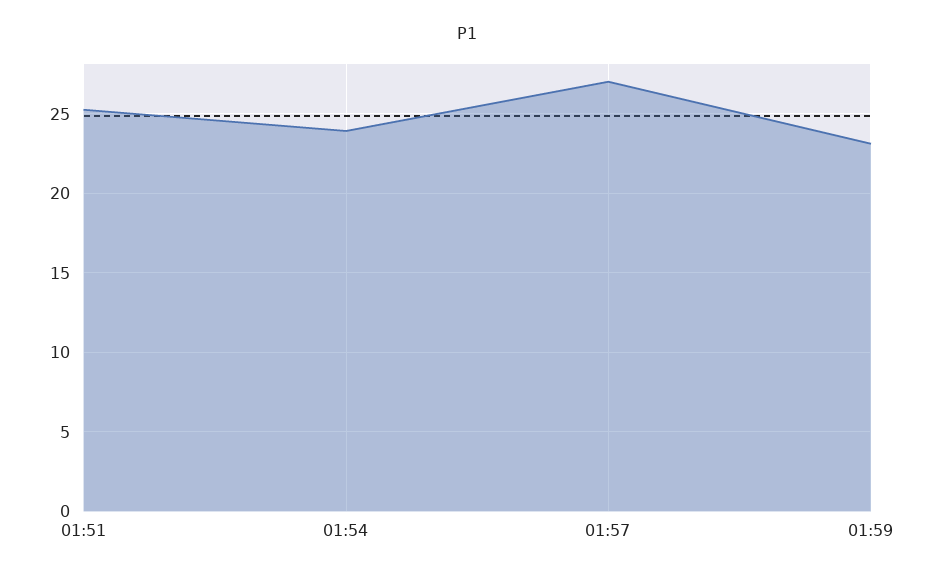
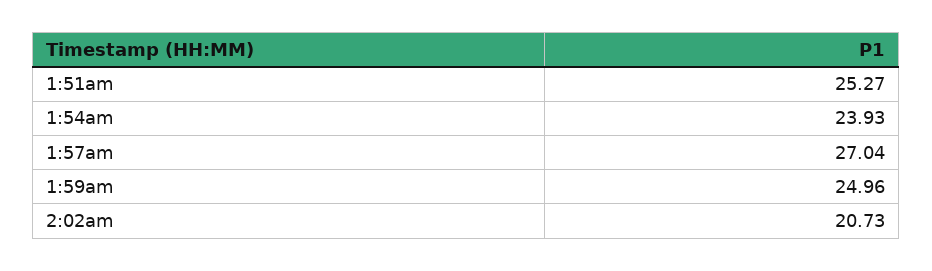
01:59: 23 -> 24.96
2:02am: none -> 20.73

